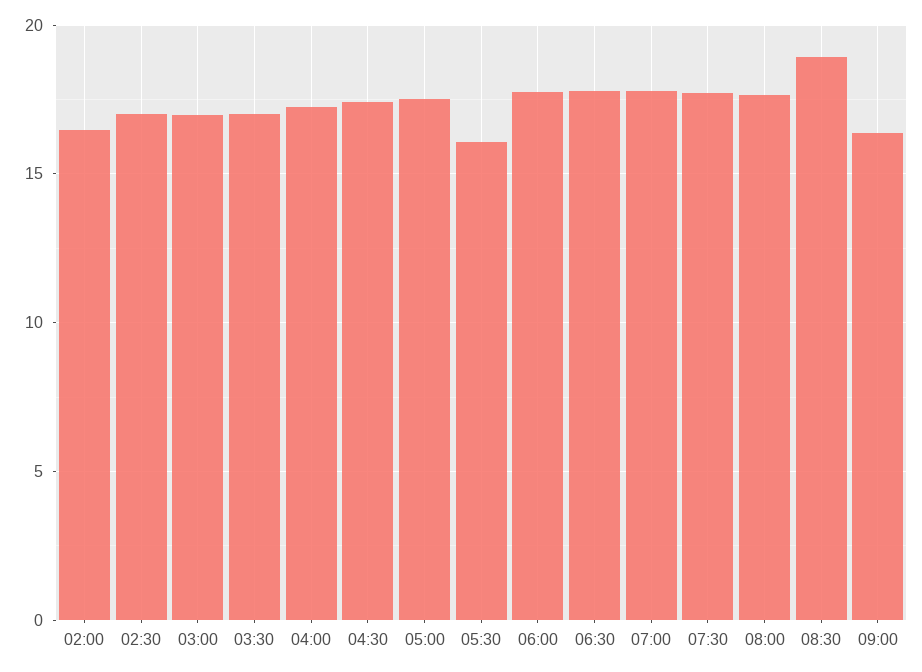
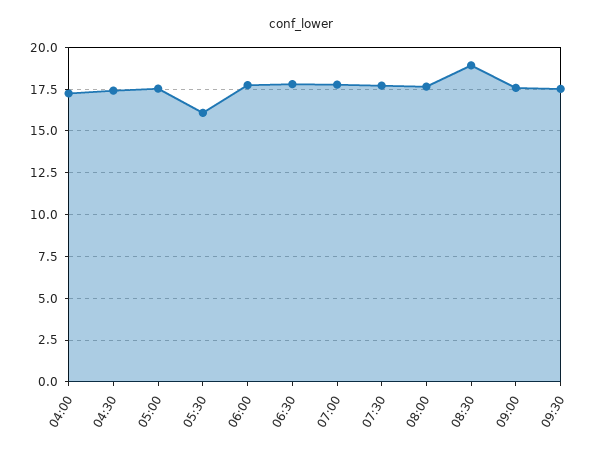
02:00: 16.5 -> none
02:30: 17 -> none
03:00: 17 -> none
03:30: 17 -> none
09:00: 16.5 -> 17.5
09:30: none -> 17.5

